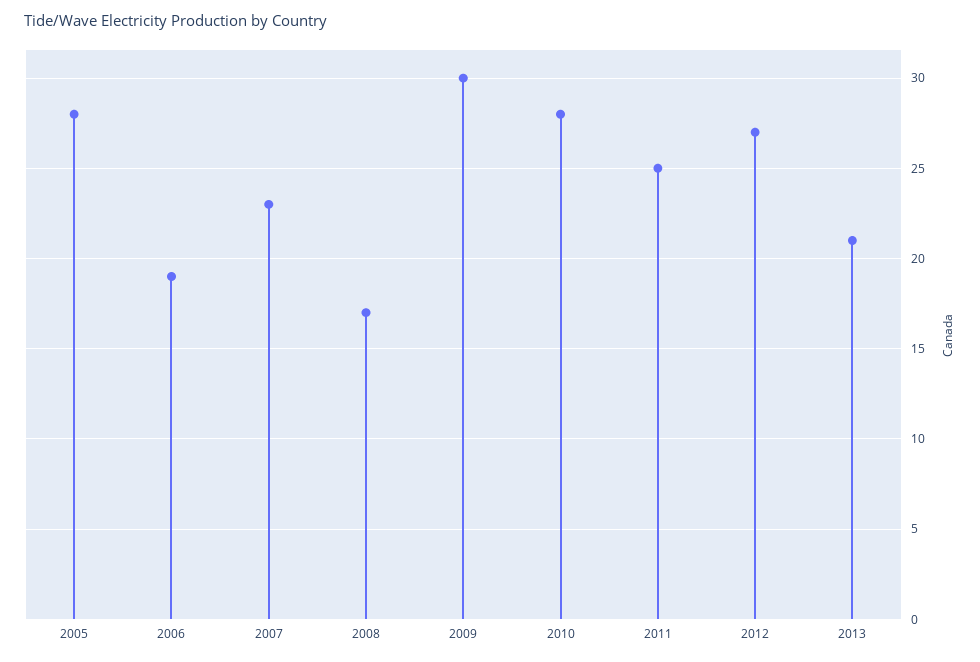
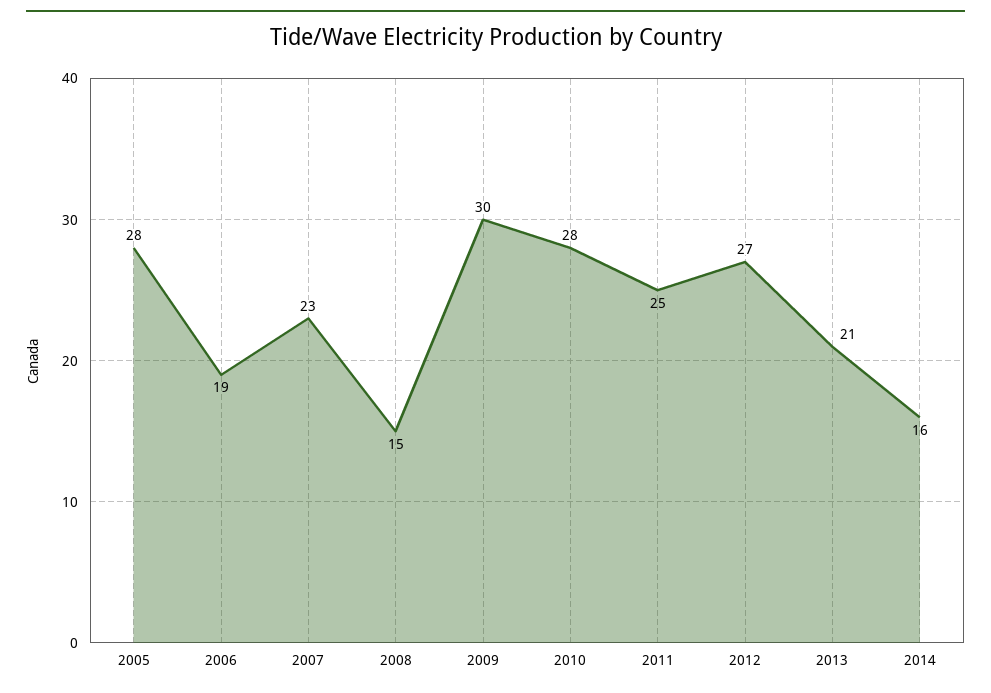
2008: 17 -> 15
2014: none -> 16

